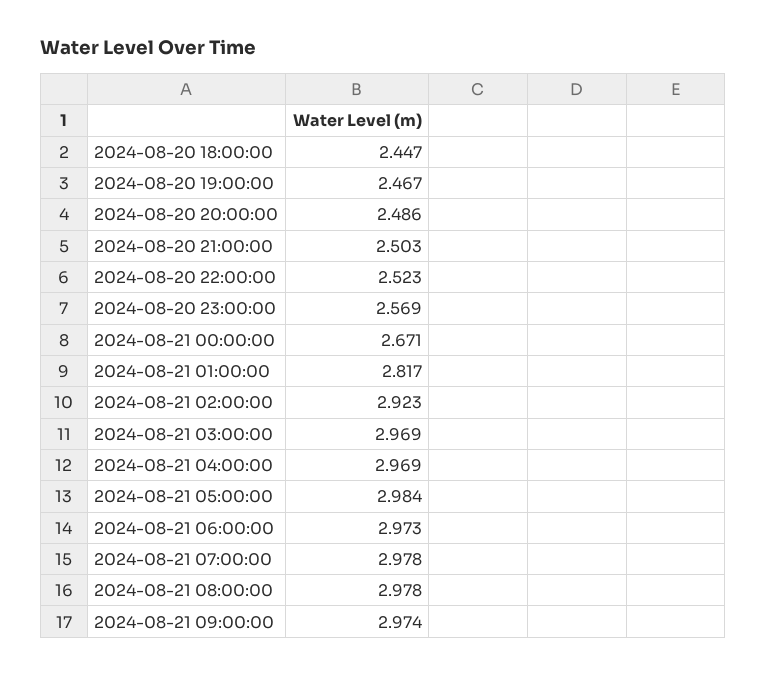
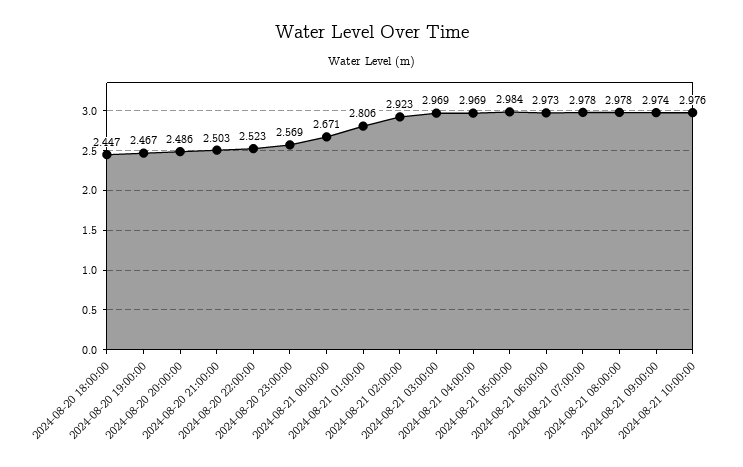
2024-08-21 01:00:00: 2.817 -> 2.806
2024-08-21 10:00:00: none -> 2.976

